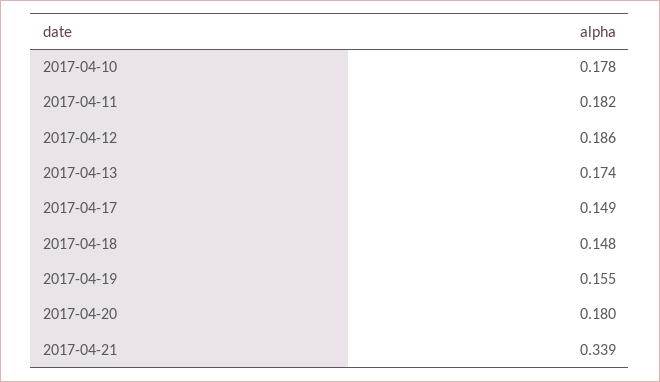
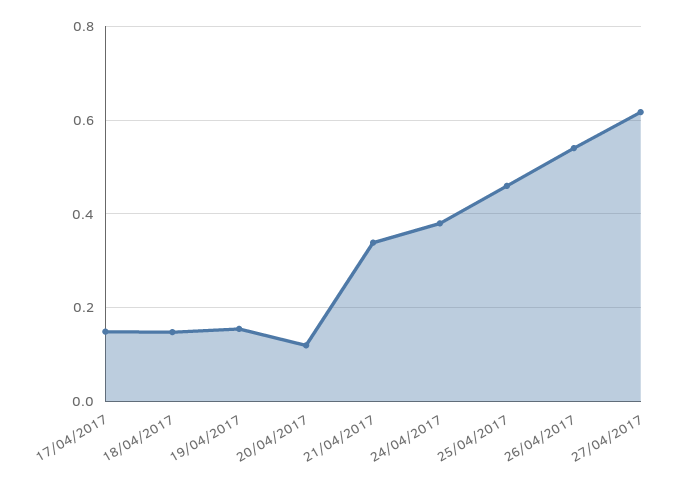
2017-04-10: 0.178 -> none
2017-04-11: 0.182 -> none
2017-04-12: 0.186 -> none
2017-04-13: 0.174 -> none
2017-04-20: 0.18 -> 0.12
24/04/2017: none -> 0.38
25/04/2017: none -> 0.46
26/04/2017: none -> 0.54
27/04/2017: none -> 0.62

